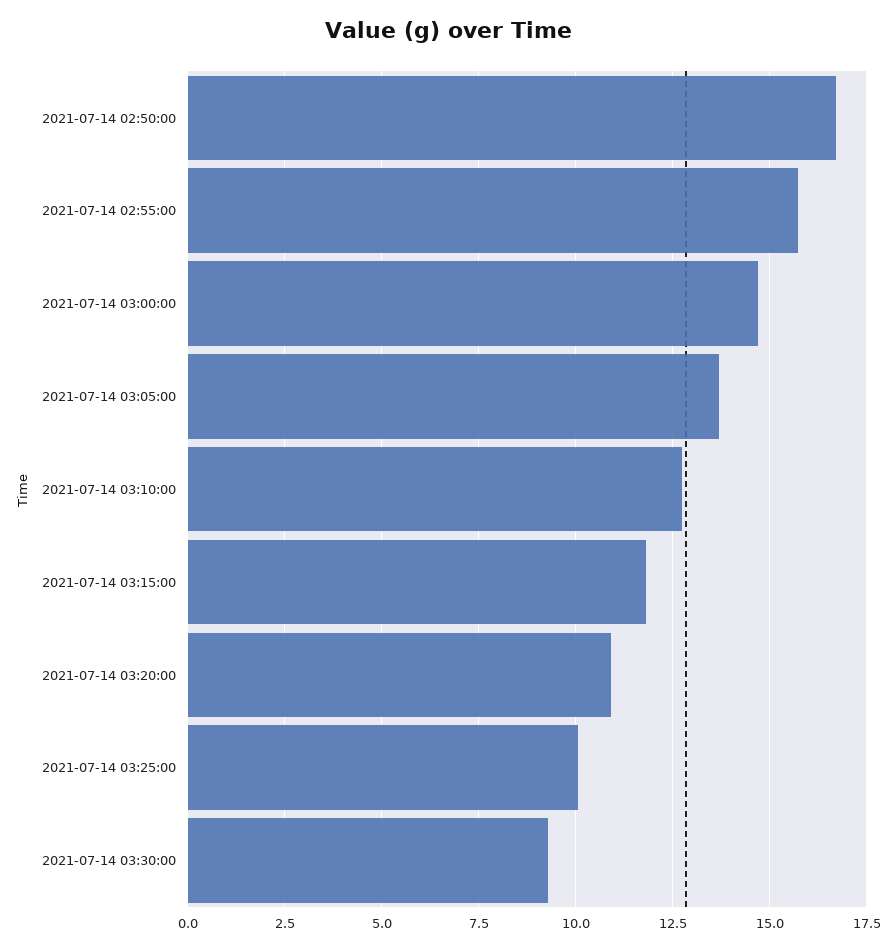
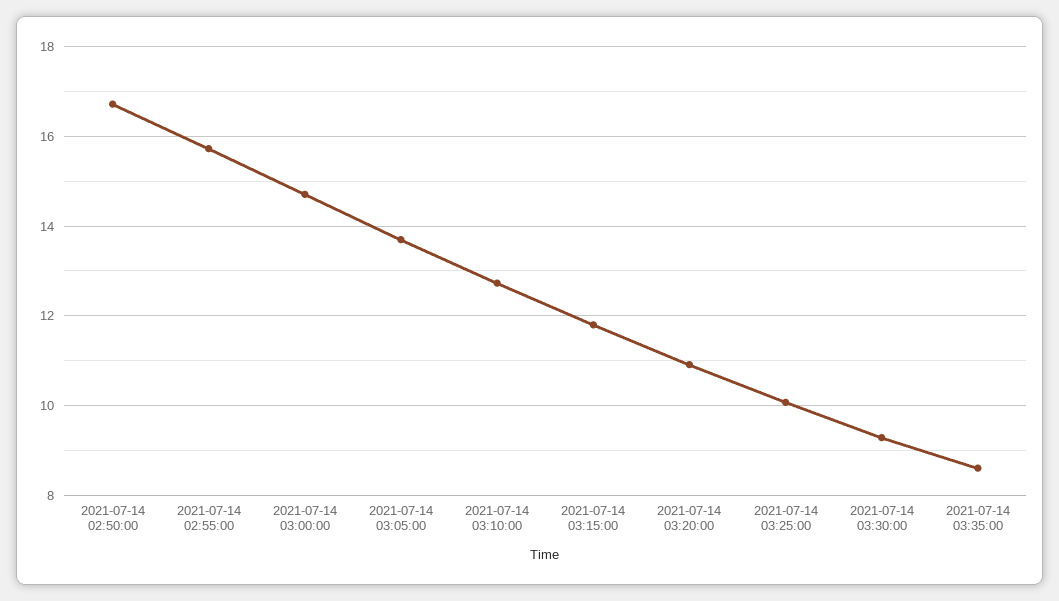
2021-07-14 03:35:00: none -> 8.6

